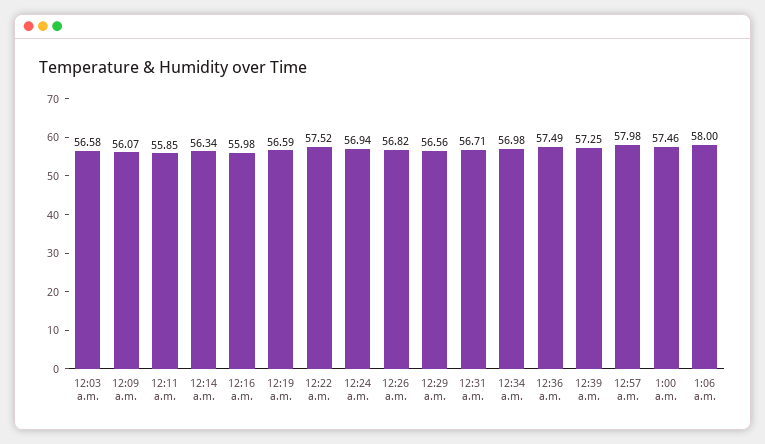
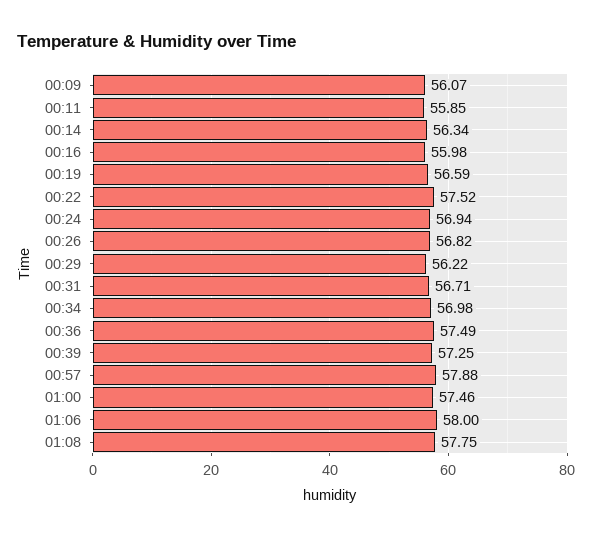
12:03 a.m.: 56.58 -> none
12:29 a.m.: 56.56 -> 56.22
12:57 a.m.: 57.98 -> 57.88
01:08: none -> 57.75

